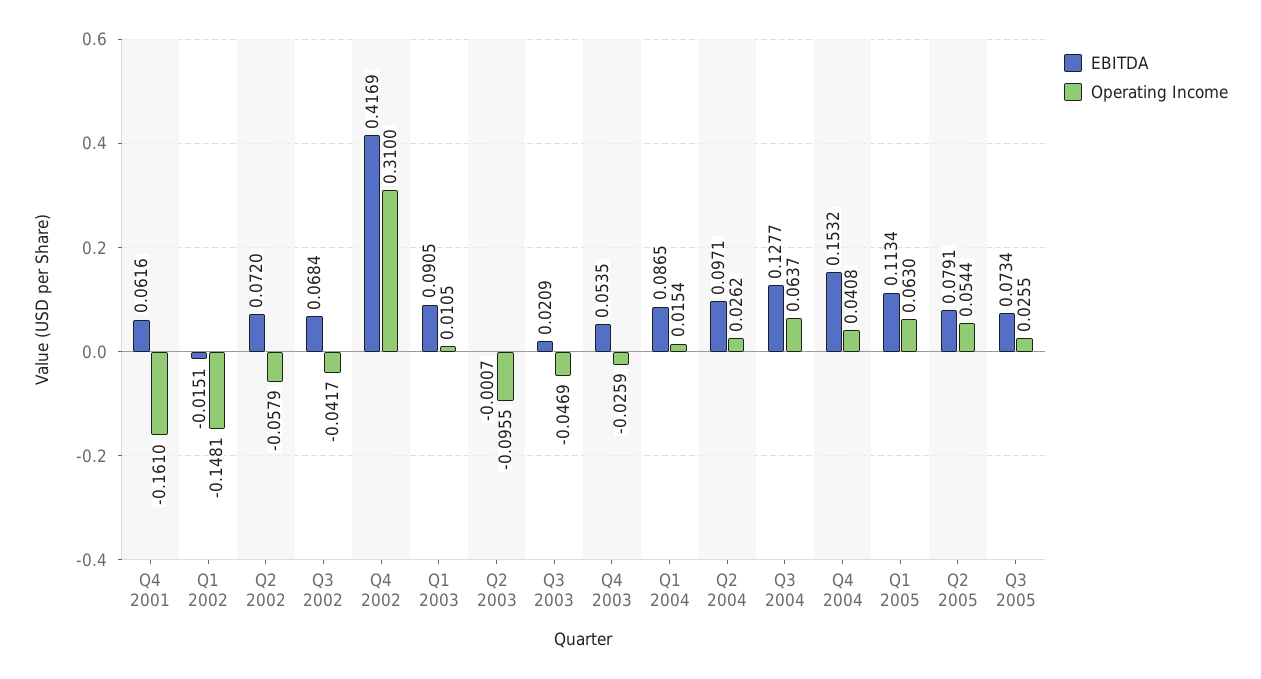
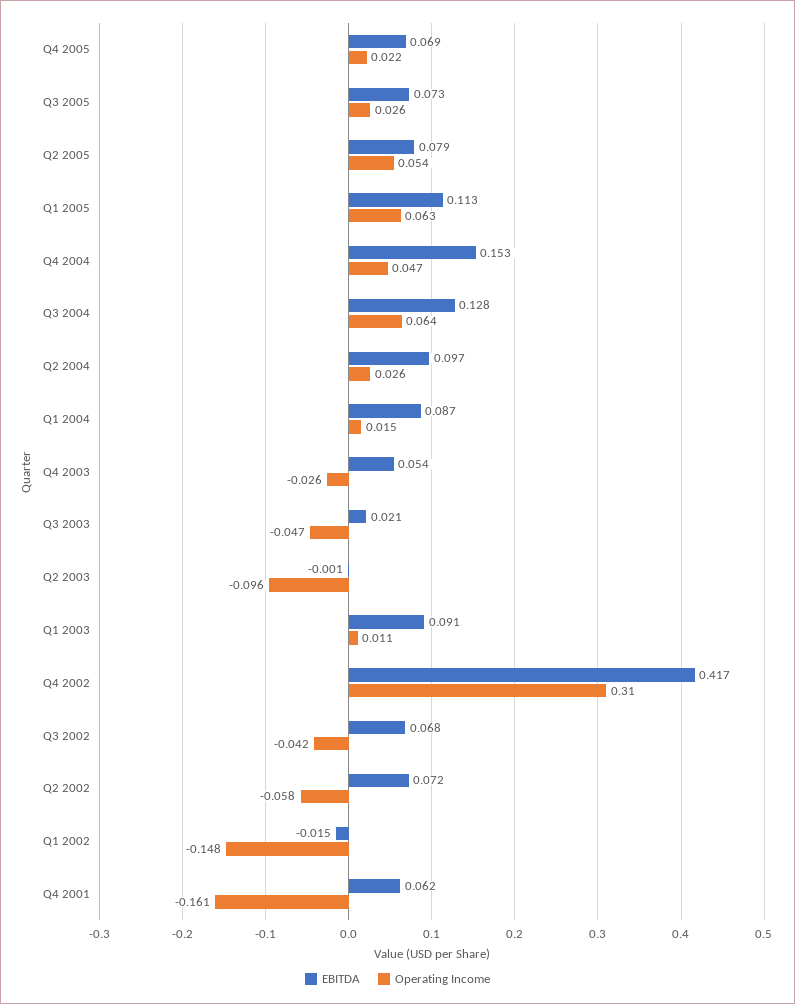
Operating Income, Q4 2004: 0.0408 -> 0.047
EBITDA, Q4 2005: none -> 0.069
Operating Income, Q4 2005: none -> 0.022

